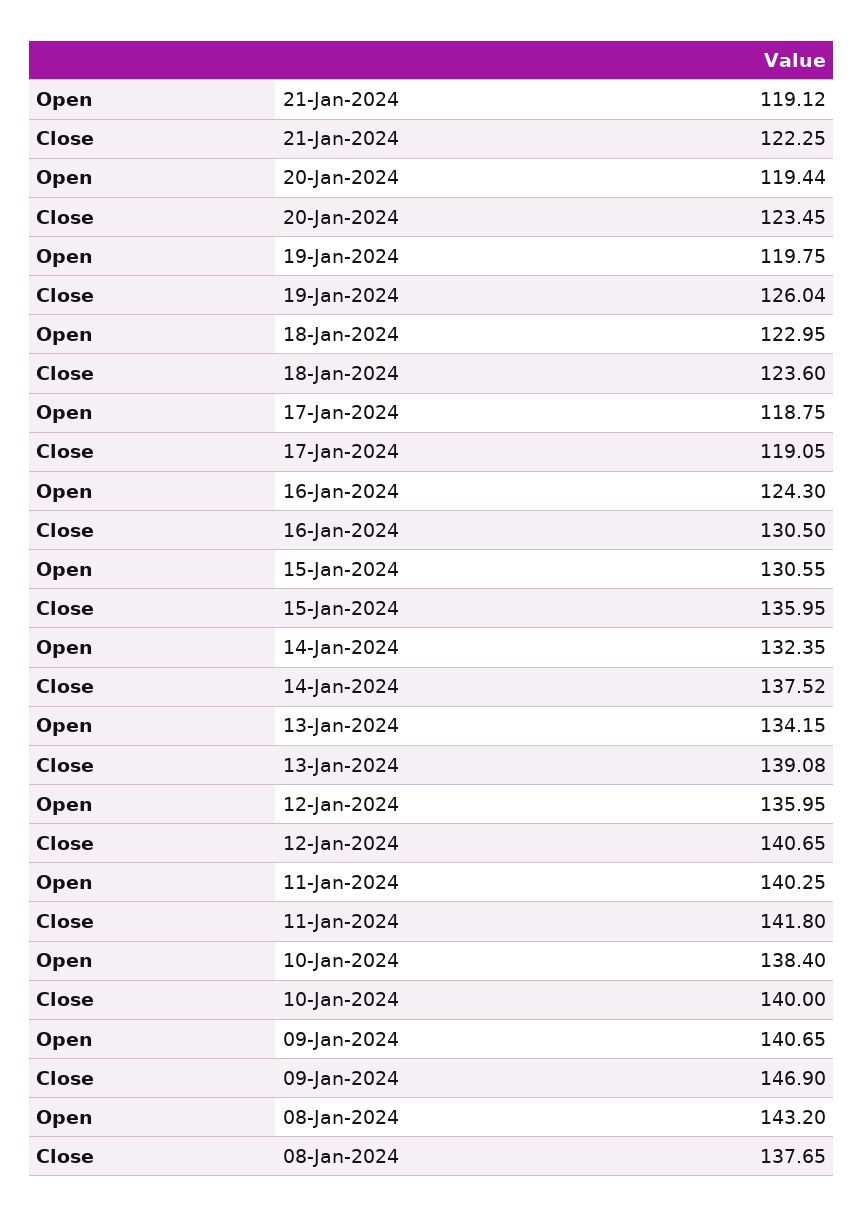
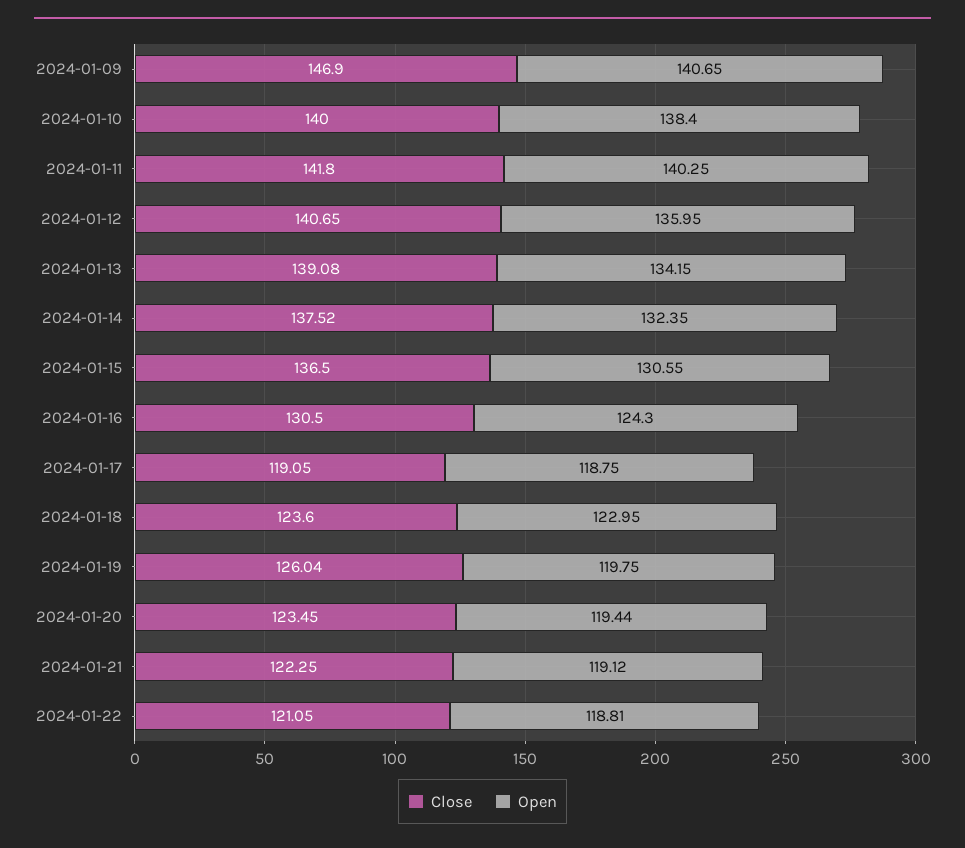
Close, 15-Jan-2024: 135.95 -> 136.5
Open, 08-Jan-2024: 143.2 -> none
Close, 08-Jan-2024: 137.65 -> none
Close, 2024-01-22: none -> 121.05
Open, 2024-01-22: none -> 118.81

